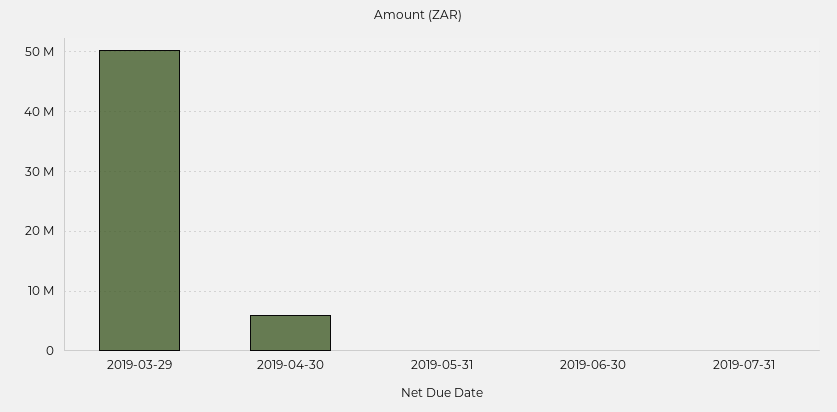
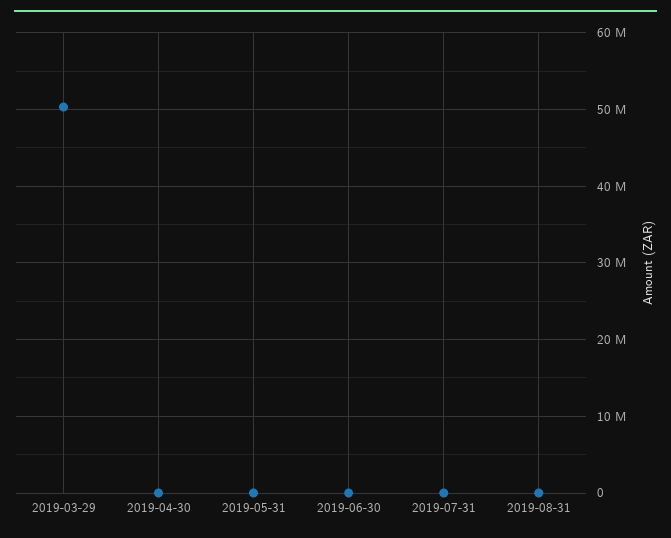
2019-04-30: 6000000 -> 0
2019-08-31: none -> 0

